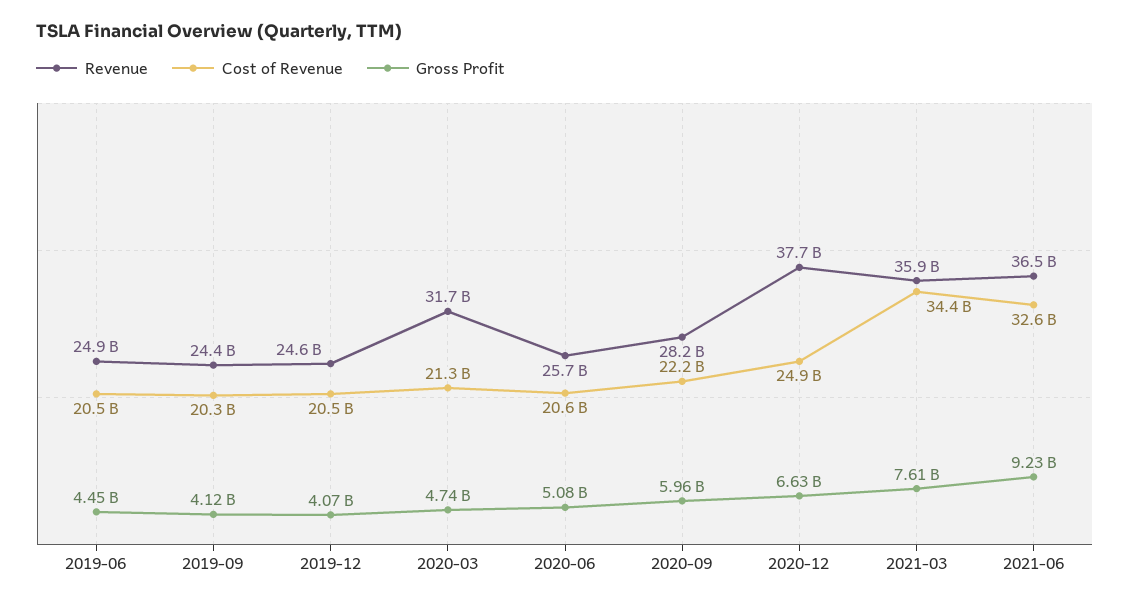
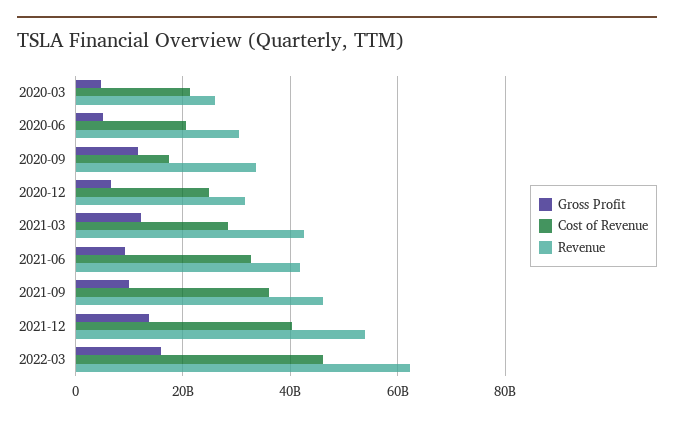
Revenue, 2019-06: 24900000000 -> none
Cost of Revenue, 2019-06: 20500000000 -> none
Gross Profit, 2019-06: 4450000000 -> none
Revenue, 2019-09: 24400000000 -> none
Cost of Revenue, 2019-09: 20300000000 -> none
Gross Profit, 2019-09: 4120000000 -> none
Revenue, 2019-12: 24600000000 -> none
Cost of Revenue, 2019-12: 20500000000 -> none
Gross Profit, 2019-12: 4070000000 -> none
Revenue, 2020-03: 31700000000 -> 26000000000
Revenue, 2020-06: 25700000000 -> 30000000000
Revenue, 2020-09: 28200000000 -> 34000000000
Cost of Revenue, 2020-09: 22200000000 -> 18000000000
Gross Profit, 2020-09: 5960000000 -> 12000000000
Revenue, 2020-12: 37700000000 -> 32000000000
Revenue, 2021-03: 35900000000 -> 42000000000
Cost of Revenue, 2021-03: 34400000000 -> 28000000000
Gross Profit, 2021-03: 7610000000 -> 12000000000
Revenue, 2021-06: 36500000000 -> 42000000000
Gross Profit, 2021-09: none -> 10000000000
Cost of Revenue, 2021-09: none -> 36000000000
Revenue, 2021-09: none -> 46000000000
Gross Profit, 2021-12: none -> 14000000000
Cost of Revenue, 2021-12: none -> 40000000000
Revenue, 2021-12: none -> 54000000000
Gross Profit, 2022-03: none -> 16000000000
Cost of Revenue, 2022-03: none -> 46000000000
Revenue, 2022-03: none -> 62000000000

